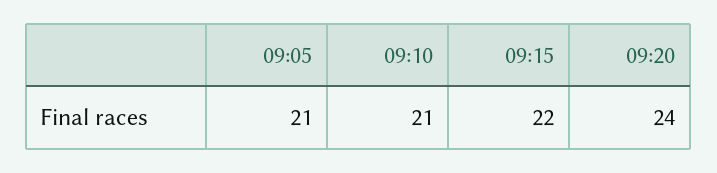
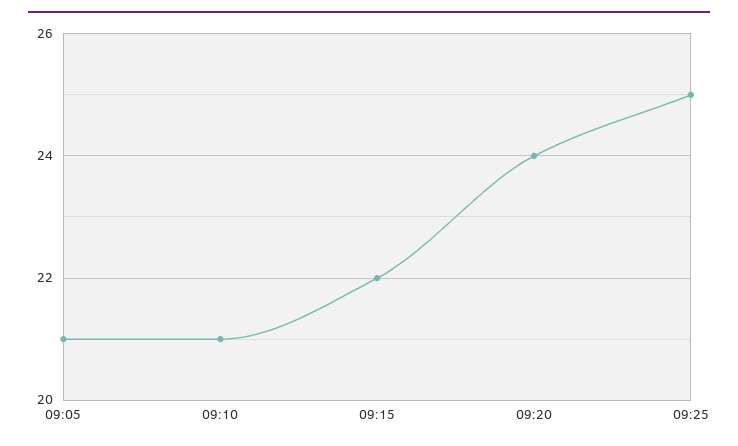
09:25: none -> 25

